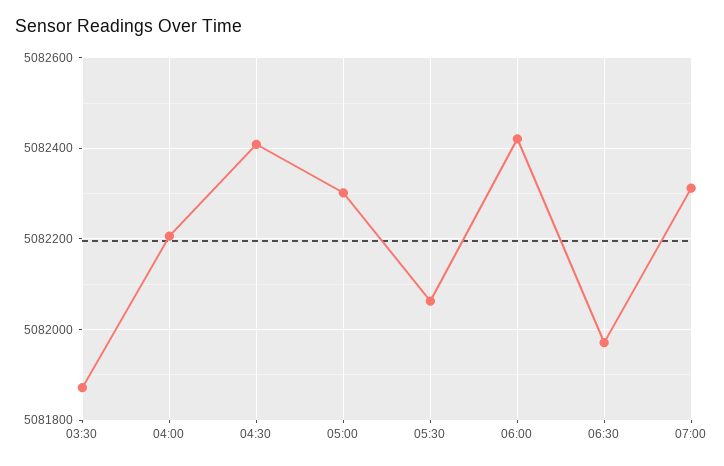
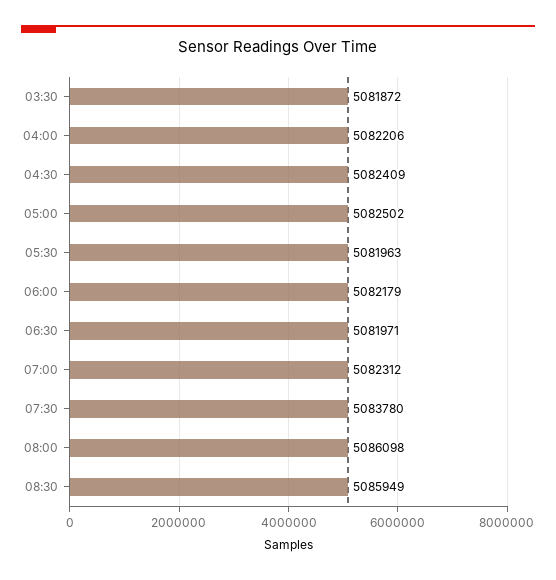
05:00: 5082300 -> 5082502
05:30: 5082060 -> 5081963
06:00: 5082420 -> 5082179
07:30: none -> 5083780
08:00: none -> 5086098
08:30: none -> 5085949

